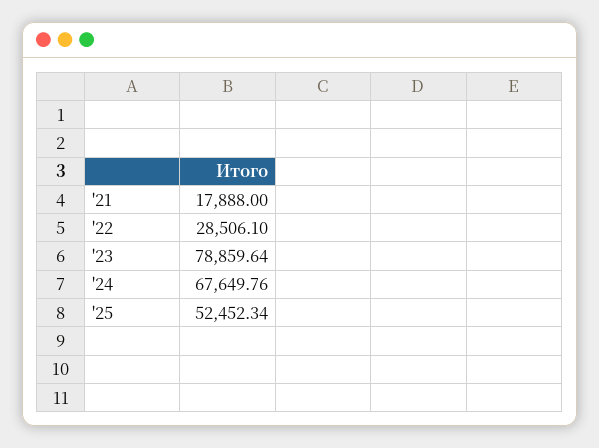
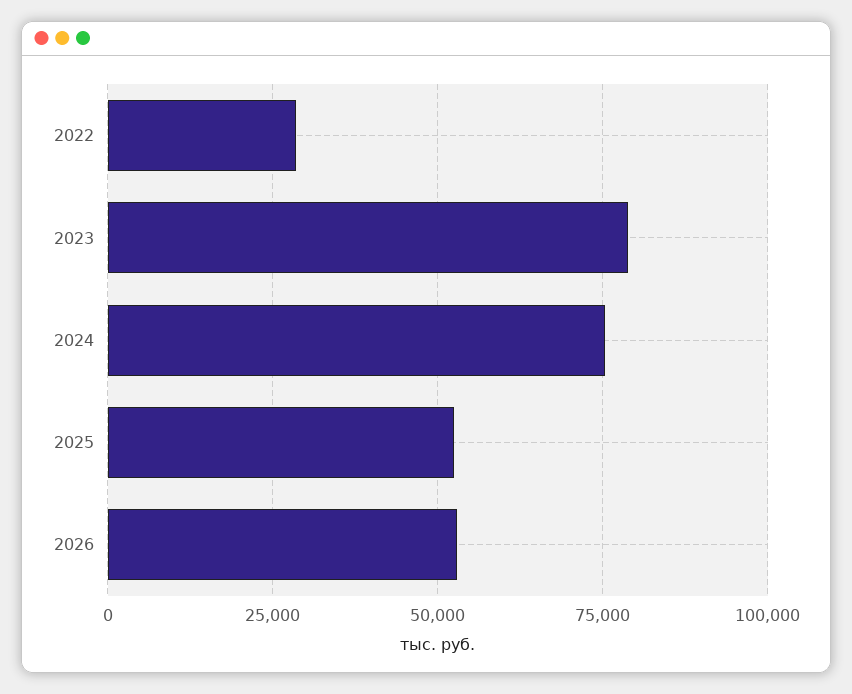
'21: 17888 -> none
'24: 67649.76 -> 75000
2026: none -> 52500

